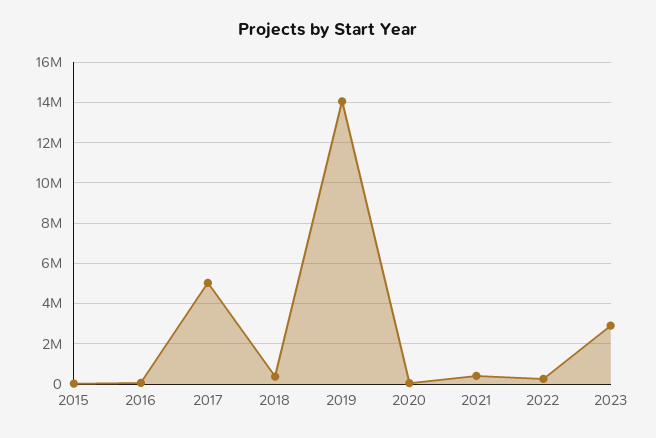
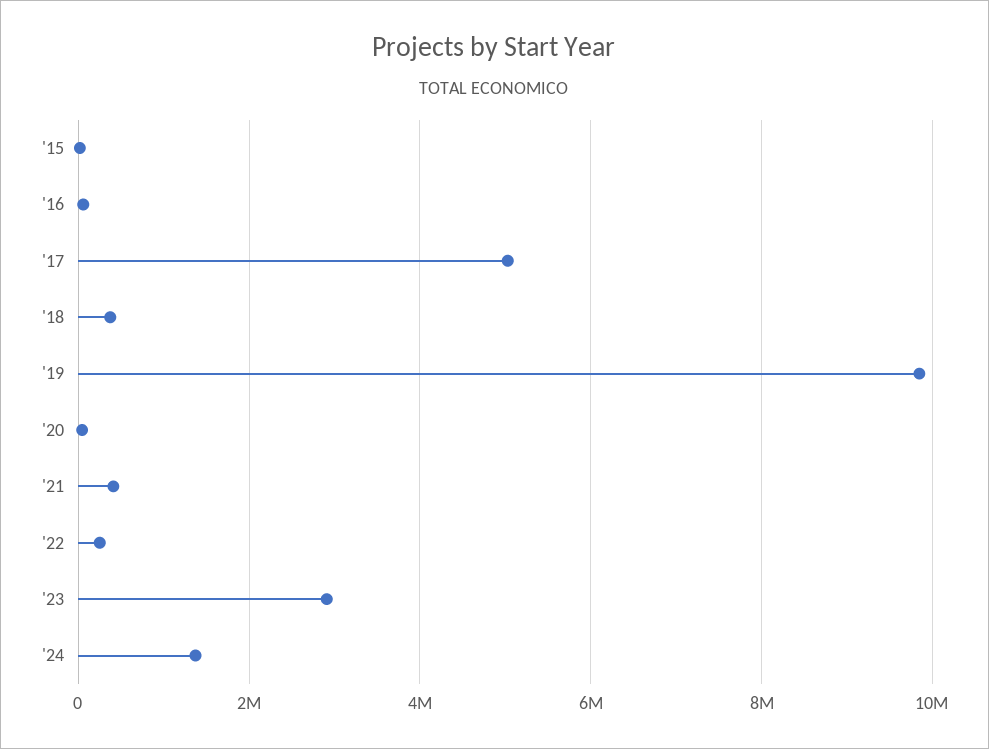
2019: 14000000 -> 9800000
'24: none -> 1400000

